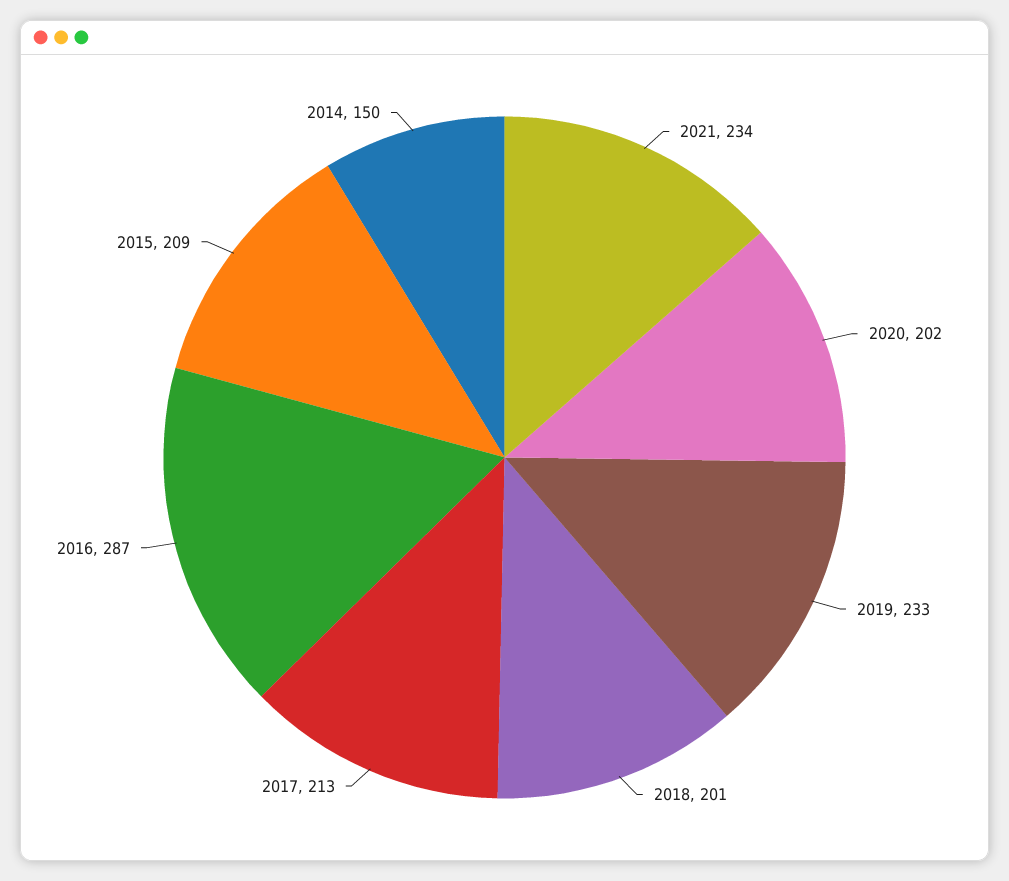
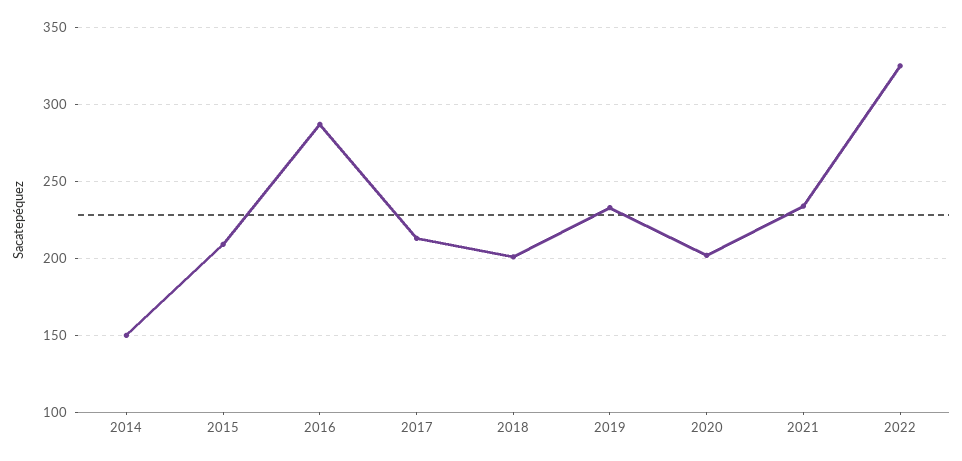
2022: none -> 325

